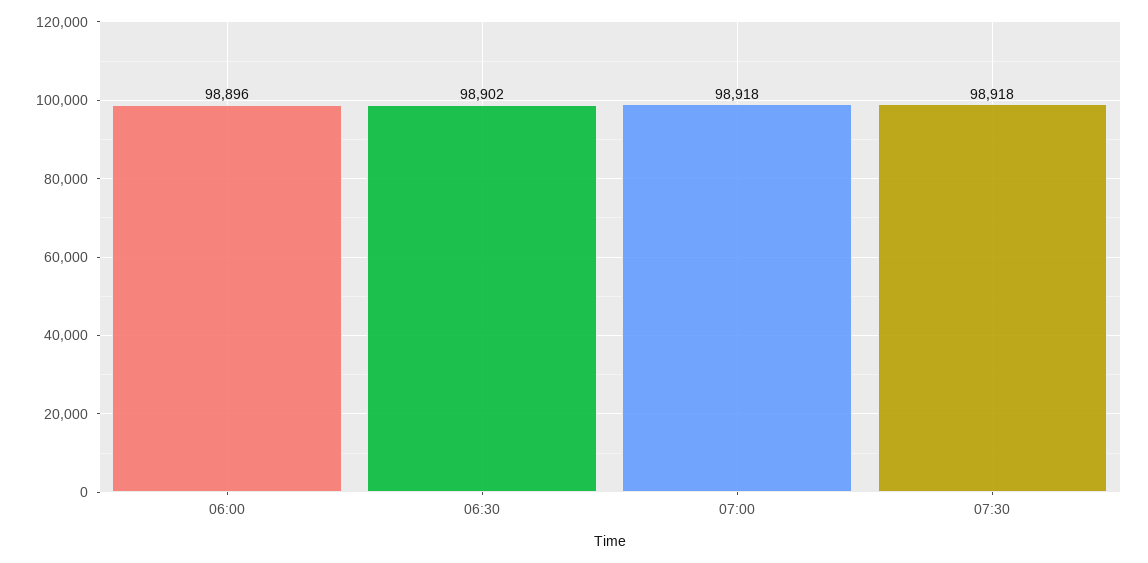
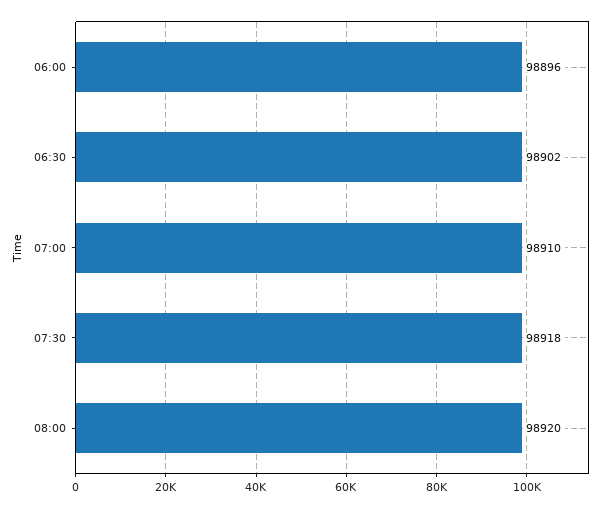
07:00: 98918 -> 98910
08:00: none -> 98920

